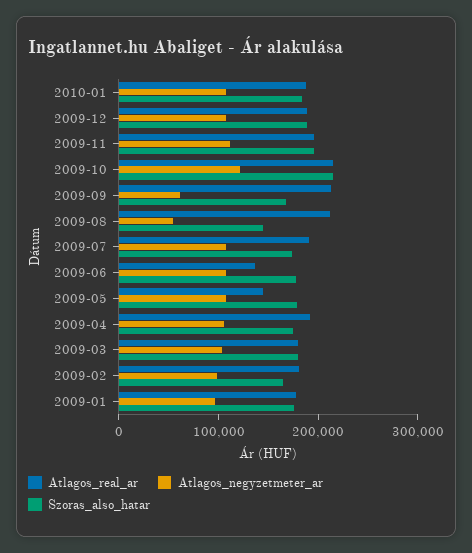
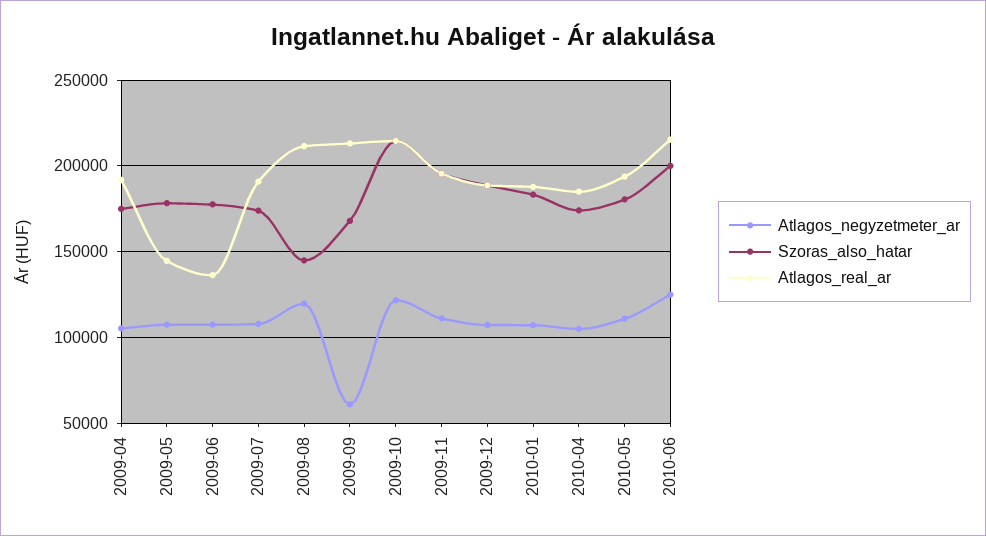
Atlagos_negyzetmeter_ar, 2009-08: 60000 -> 120000
Atlagos_real_ar, 2009-03: 180000 -> none
Atlagos_negyzetmeter_ar, 2009-03: 100000 -> none
Szoras_also_hatar, 2009-03: 180000 -> none
Atlagos_real_ar, 2009-02: 180000 -> none
Atlagos_negyzetmeter_ar, 2009-02: 100000 -> none
Szoras_also_hatar, 2009-02: 160000 -> none
Atlagos_real_ar, 2009-01: 180000 -> none
Atlagos_negyzetmeter_ar, 2009-01: 100000 -> none
Szoras_also_hatar, 2009-01: 180000 -> none
Atlagos_negyzetmeter_ar, 2010-04: none -> 105000
Szoras_also_hatar, 2010-04: none -> 175000
Atlagos_real_ar, 2010-04: none -> 185000
Atlagos_negyzetmeter_ar, 2010-05: none -> 110000
Szoras_also_hatar, 2010-05: none -> 180000
Atlagos_real_ar, 2010-05: none -> 195000
Atlagos_negyzetmeter_ar, 2010-06: none -> 125000
Szoras_also_hatar, 2010-06: none -> 200000
Atlagos_real_ar, 2010-06: none -> 215000

